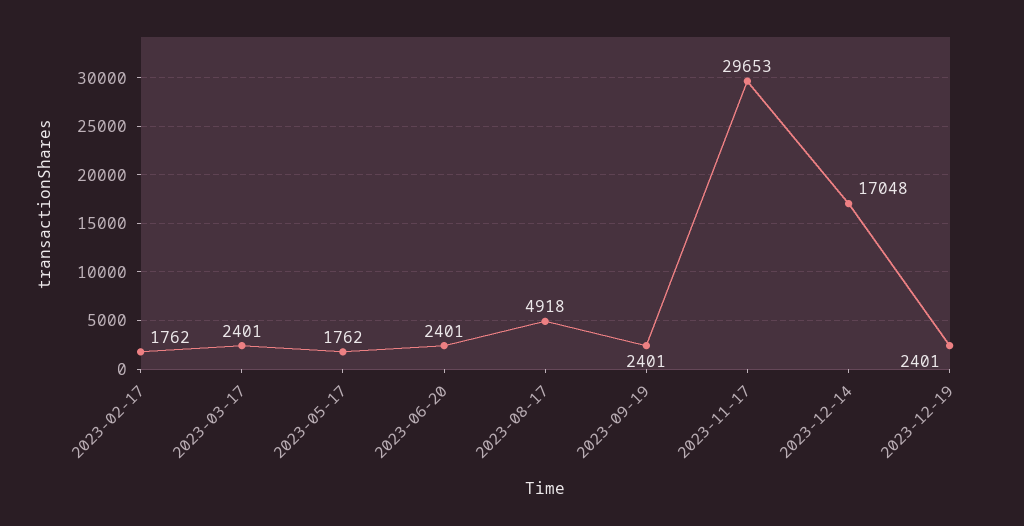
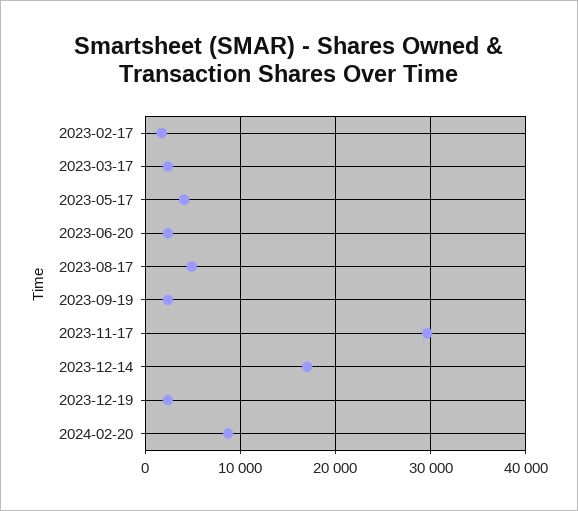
2023-05-17: 1762 -> 4000
2024-02-20: none -> 9000

